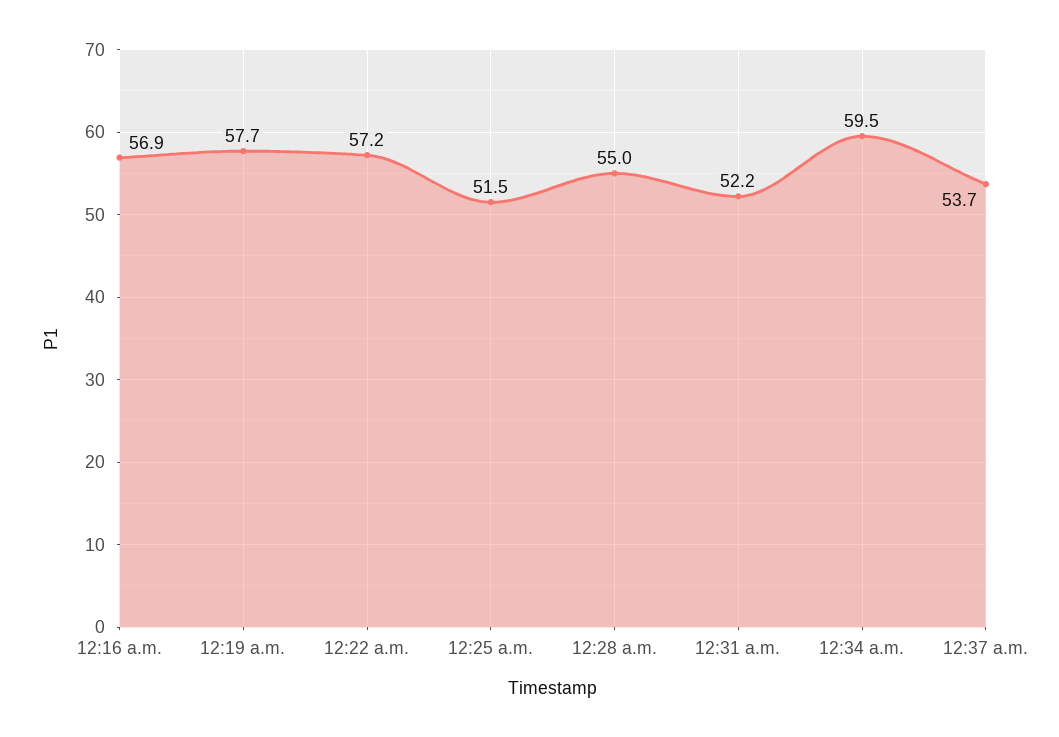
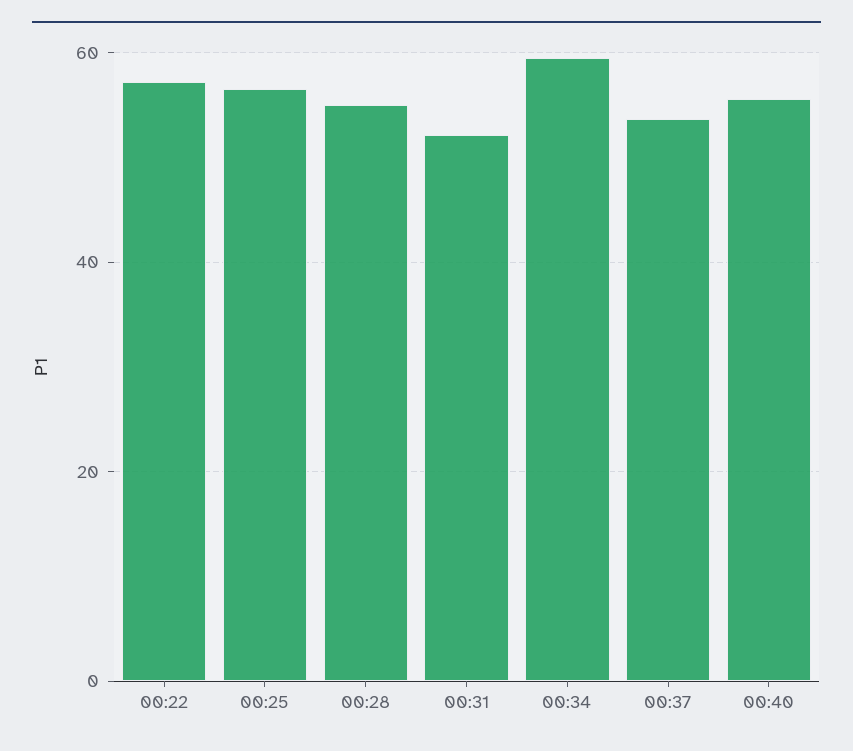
12:16 a.m.: 56.9 -> none
12:19 a.m.: 57.7 -> none
12:25 a.m.: 51.5 -> 56
00:40: none -> 56

